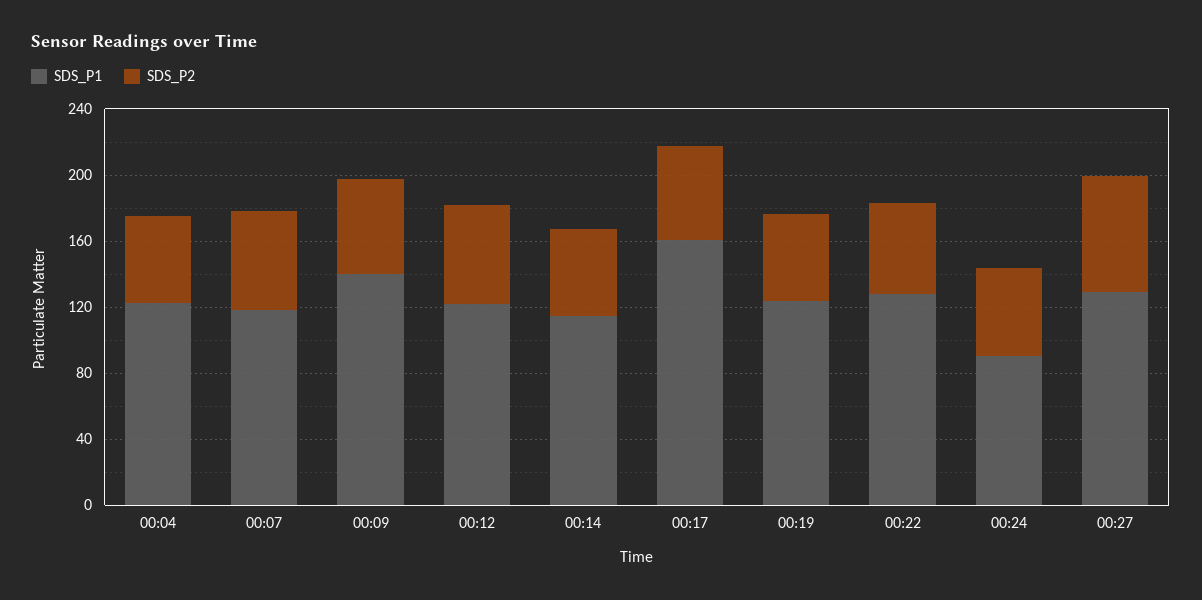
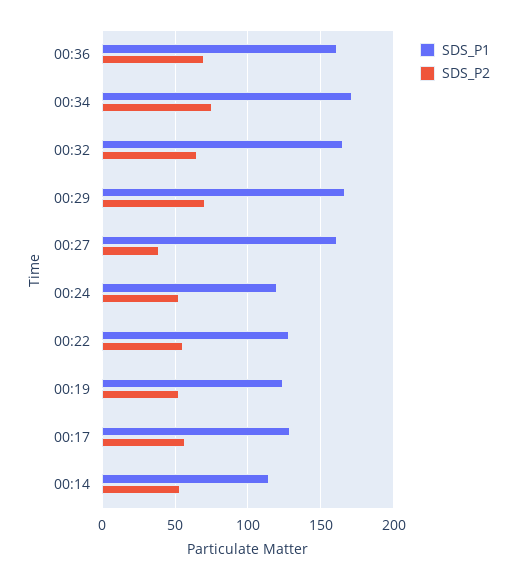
SDS_P1, 00:04: 120 -> none
SDS_P2, 00:04: 50 -> none
SDS_P1, 00:07: 120 -> none
SDS_P2, 00:07: 60 -> none
SDS_P1, 00:09: 140 -> none
SDS_P2, 00:09: 60 -> none
SDS_P1, 00:12: 120 -> none
SDS_P2, 00:12: 60 -> none
SDS_P1, 00:17: 160 -> 130
SDS_P1, 00:24: 90 -> 120
SDS_P1, 00:27: 130 -> 160
SDS_P2, 00:27: 70 -> 40
SDS_P1, 00:36: none -> 160
SDS_P2, 00:36: none -> 70
SDS_P1, 00:34: none -> 170
SDS_P2, 00:34: none -> 75
SDS_P1, 00:32: none -> 165
SDS_P2, 00:32: none -> 65
SDS_P1, 00:29: none -> 165
SDS_P2, 00:29: none -> 70

